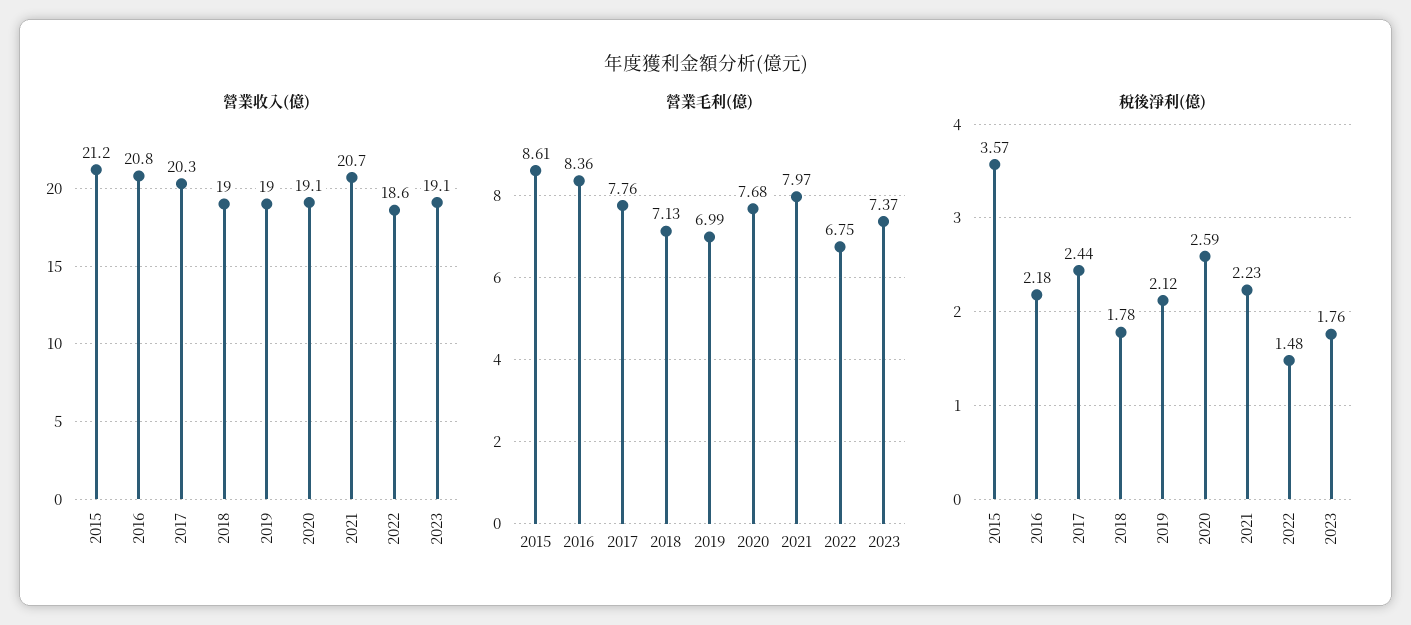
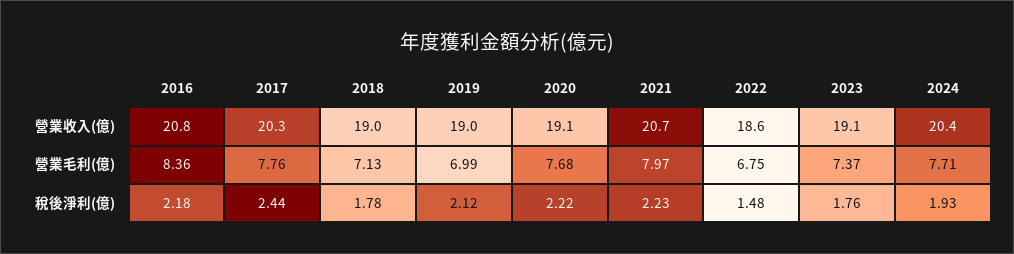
營業收入(億), 2015: 21.2 -> none
營業毛利(億), 2015: 8.61 -> none
稅後淨利(億), 2015: 3.57 -> none
稅後淨利(億), 2020: 2.59 -> 2.22
營業收入(億), 2024: none -> 20.4
營業毛利(億), 2024: none -> 7.71
稅後淨利(億), 2024: none -> 1.93

